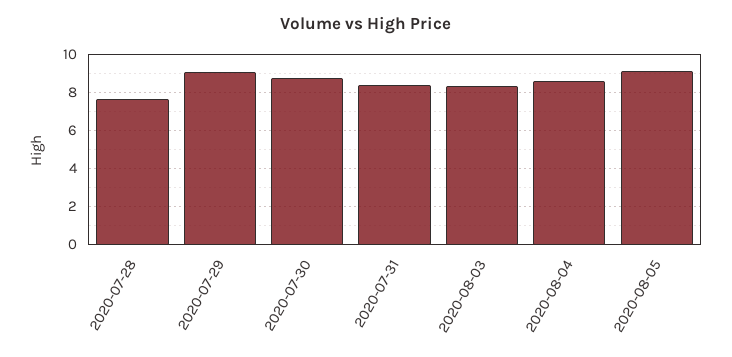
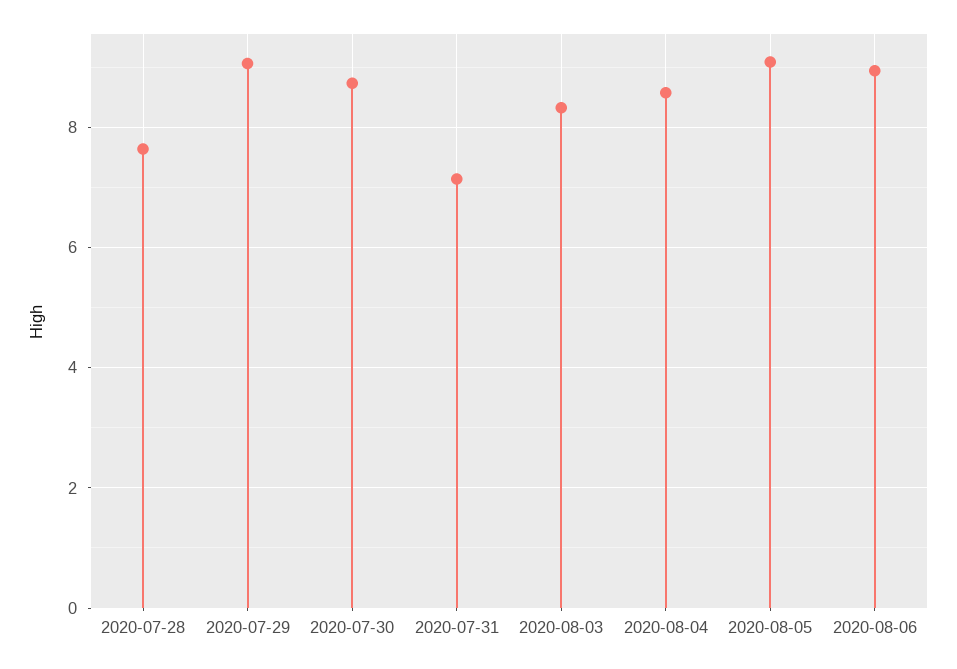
2020-07-31: 8.5 -> 7.2
2020-08-06: none -> 9

